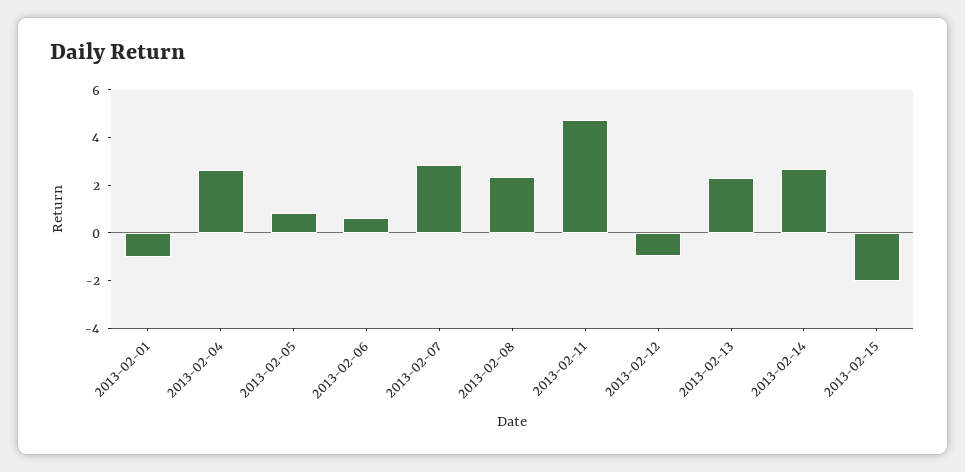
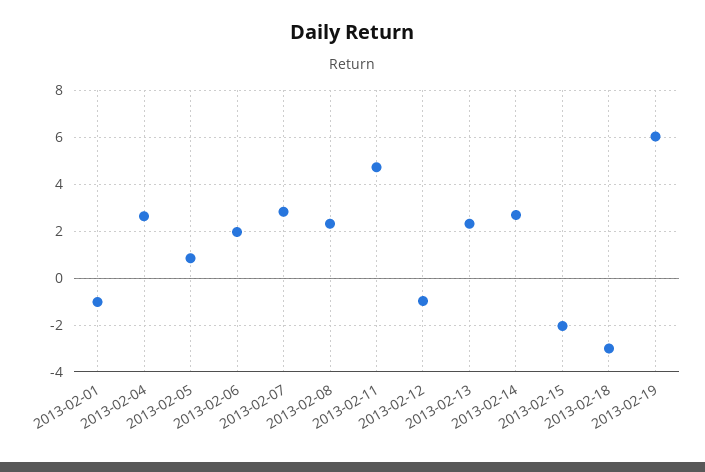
2013-02-06: 0.5 -> 2
2013-02-18: none -> -3
2013-02-19: none -> 6

